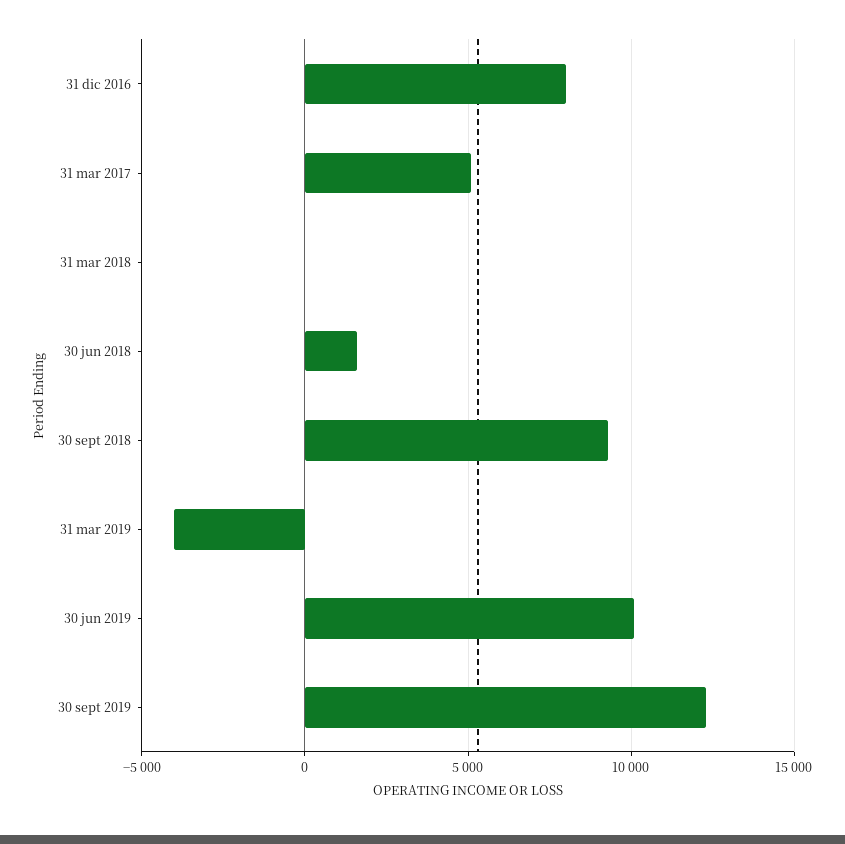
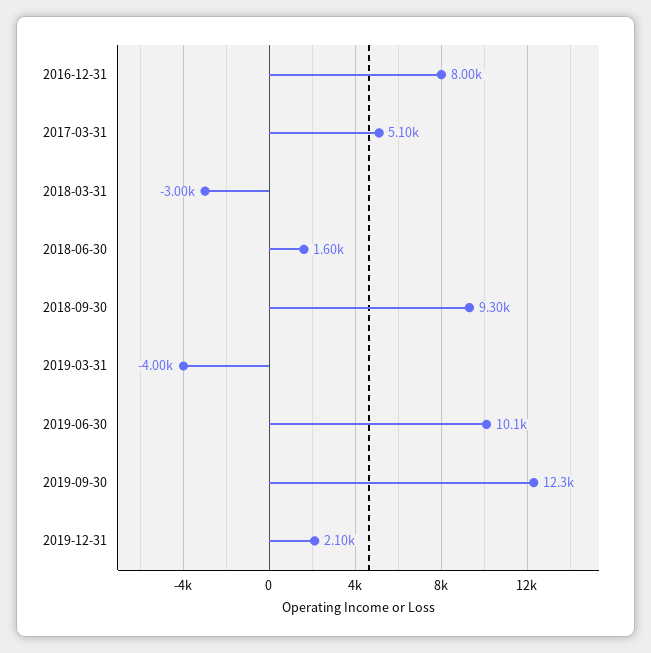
31 mar 2018: 0 -> -3000
2019-12-31: none -> 2100

